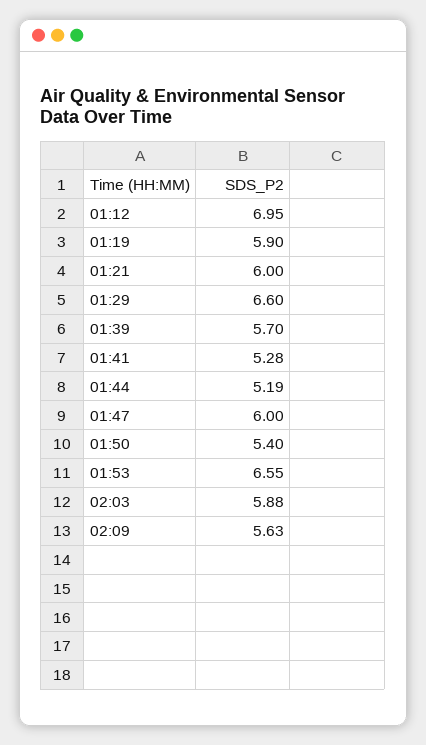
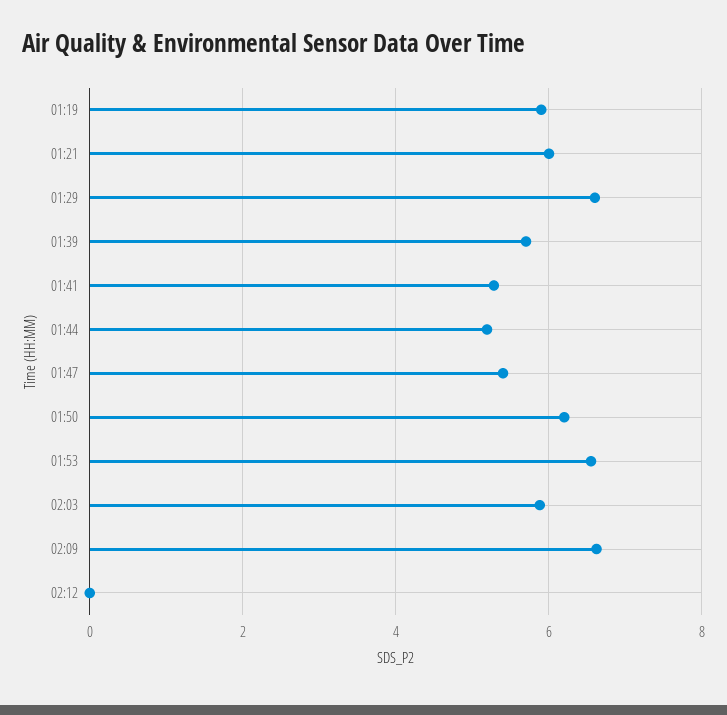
01:12: 6.95 -> none
01:47: 6 -> 5.4
01:50: 5.4 -> 6.2
02:09: 5.63 -> 6.6
02:12: none -> 0

